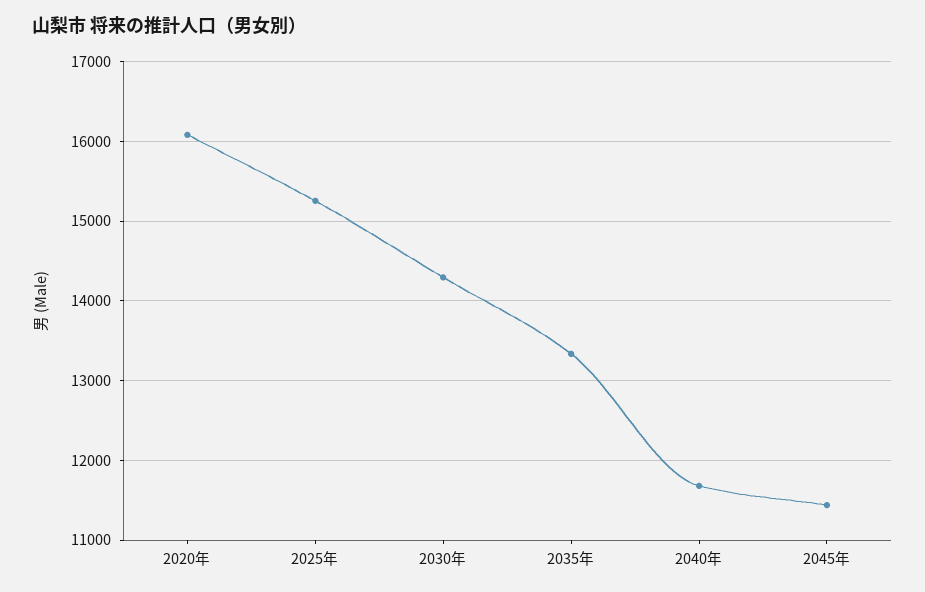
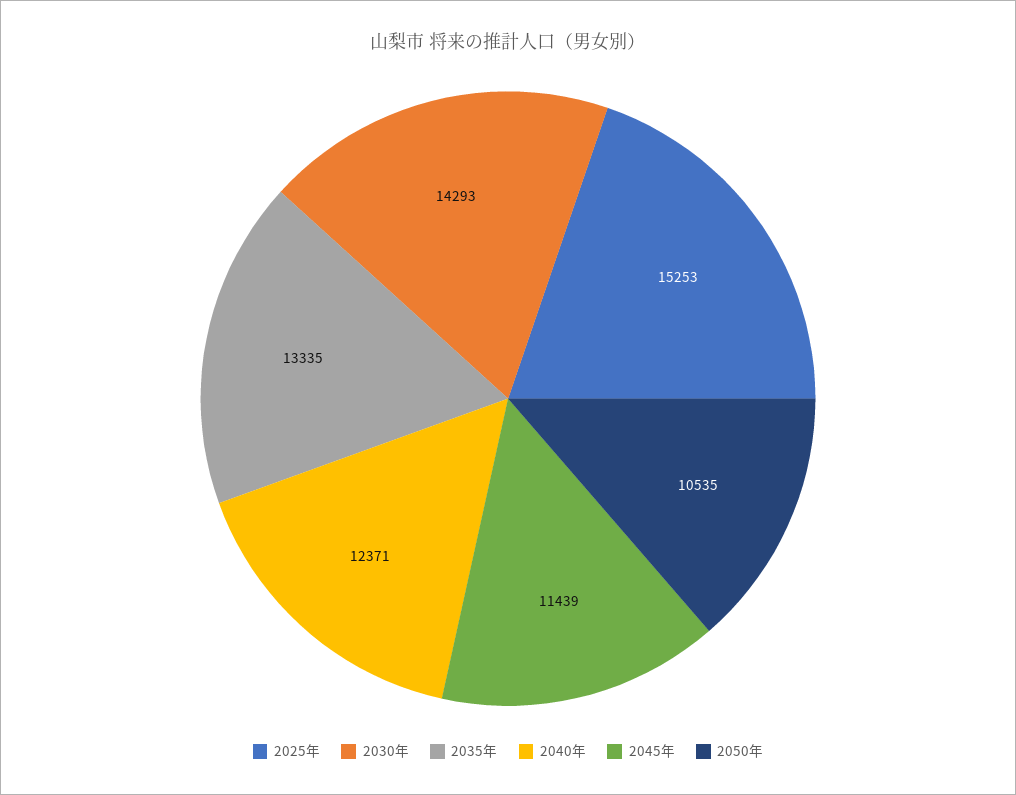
2020年: 16100 -> none
2040年: 11700 -> 12371
2050年: none -> 10535

